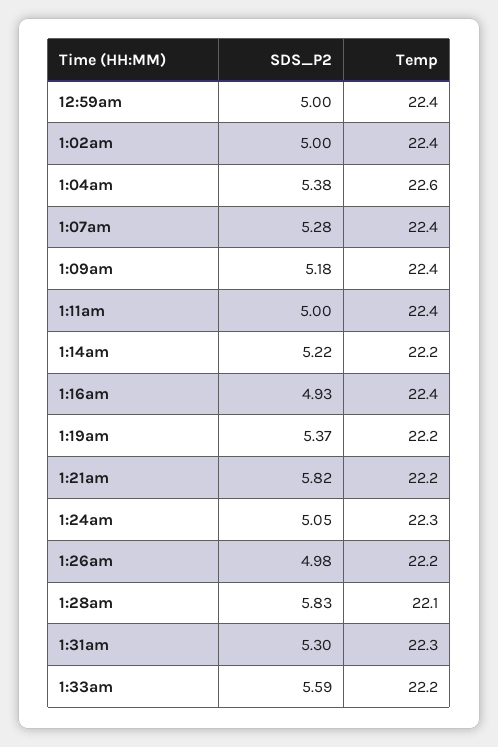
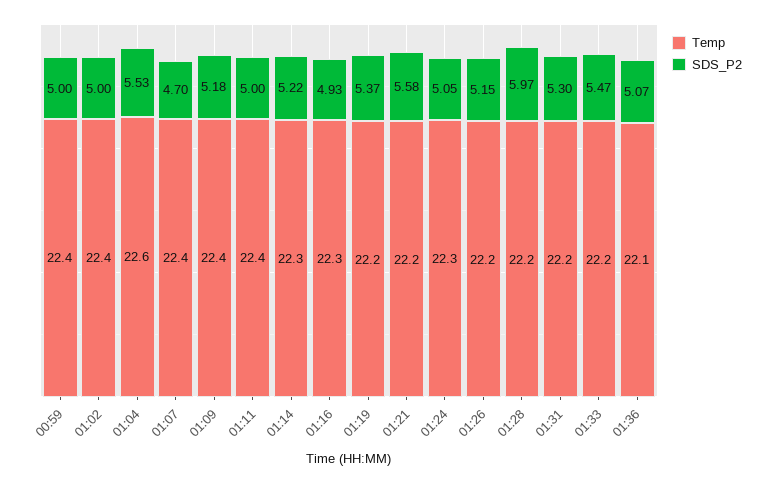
SDS_P2, 1:04am: 5.38 -> 5.53
SDS_P2, 1:07am: 5.28 -> 4.7
Temp, 1:14am: 22.2 -> 22.3
Temp, 1:16am: 22.4 -> 22.3
SDS_P2, 1:21am: 5.82 -> 5.58
SDS_P2, 1:26am: 4.98 -> 5.15
SDS_P2, 1:28am: 5.83 -> 5.97
Temp, 1:28am: 22.1 -> 22.2
Temp, 1:31am: 22.3 -> 22.2
SDS_P2, 1:33am: 5.59 -> 5.47
Temp, 01:36: none -> 22.1
SDS_P2, 01:36: none -> 5.07

